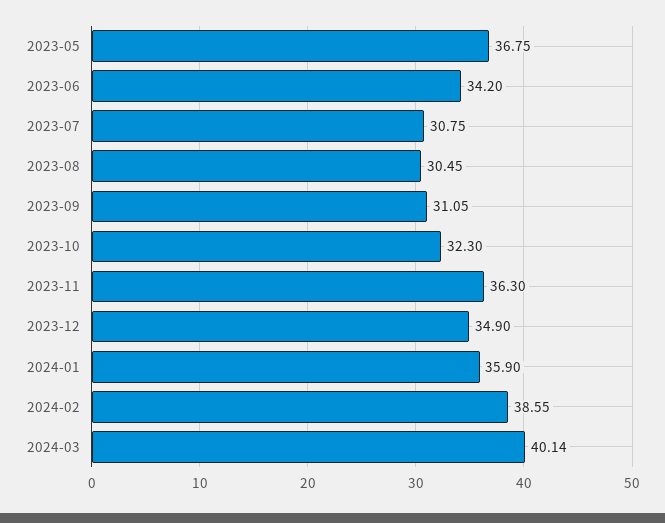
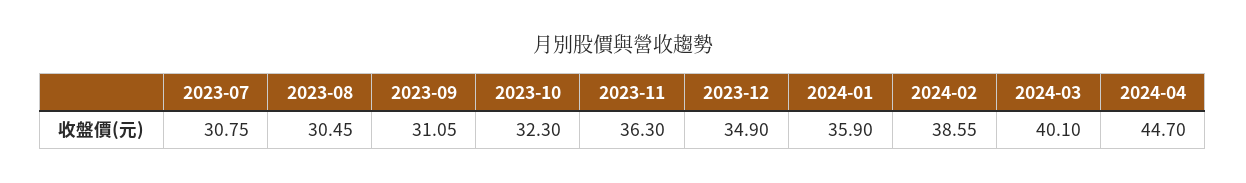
2023-05: 36.75 -> none
2023-06: 34.2 -> none
2024-03: 40.14 -> 40.1
2024-04: none -> 44.7

